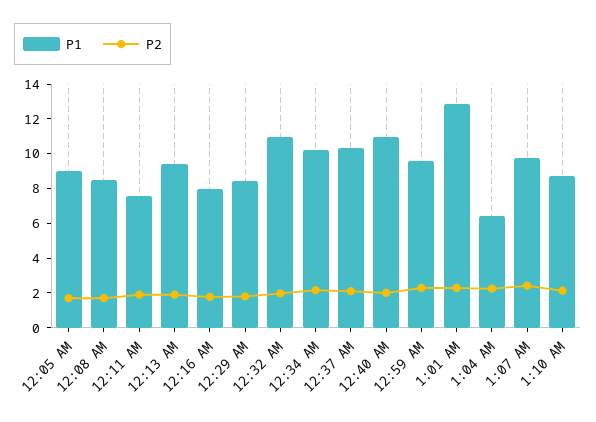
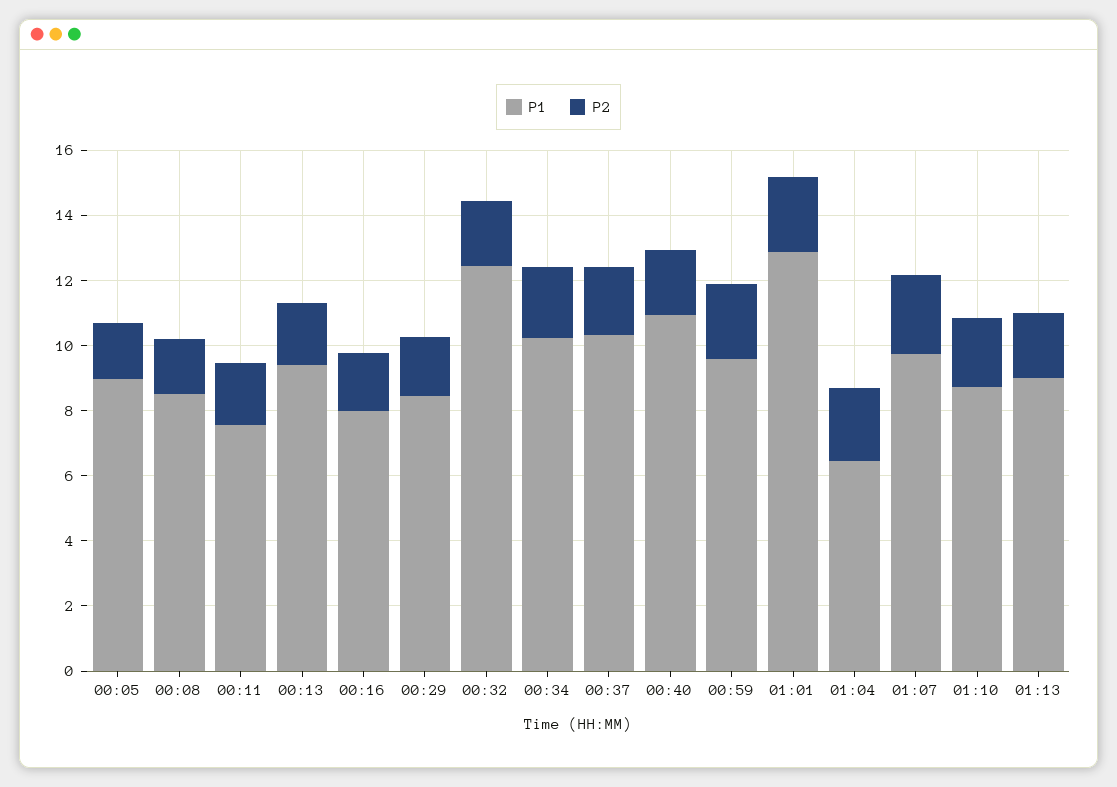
P1, 12:32 AM: 11 -> 12.5
P1, 01:13: none -> 9
P2, 01:13: none -> 2

